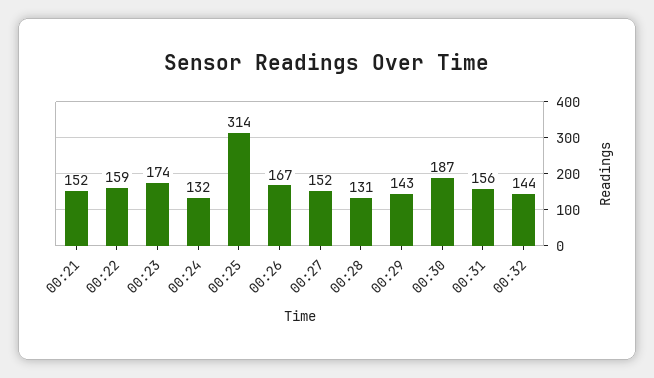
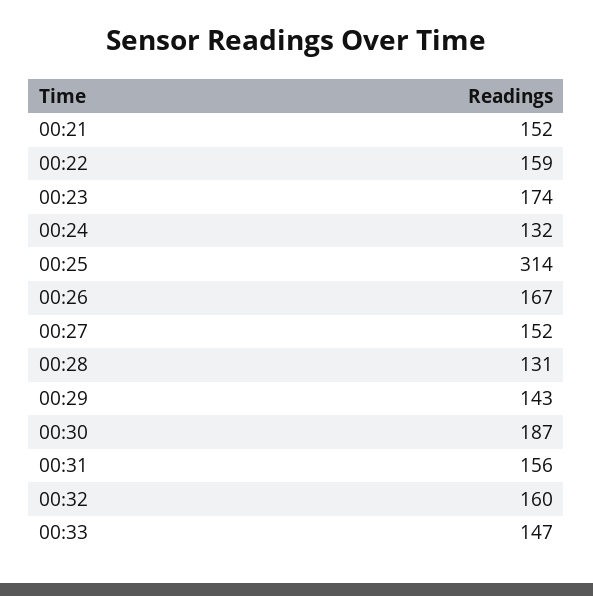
00:32: 144 -> 160
00:33: none -> 147

